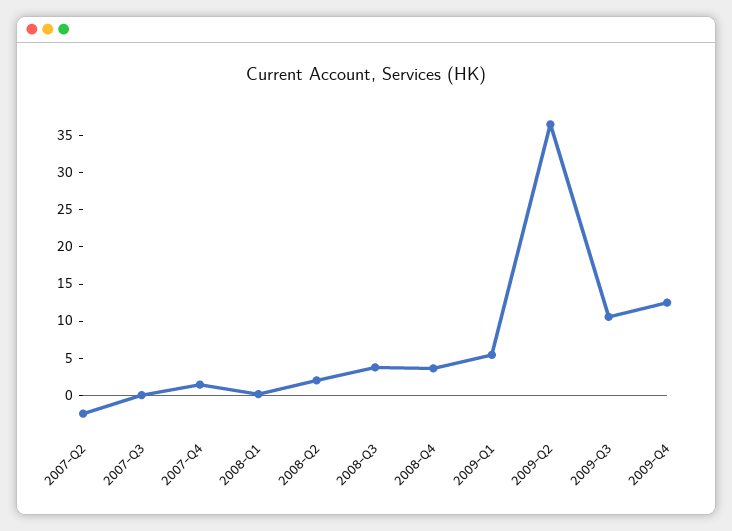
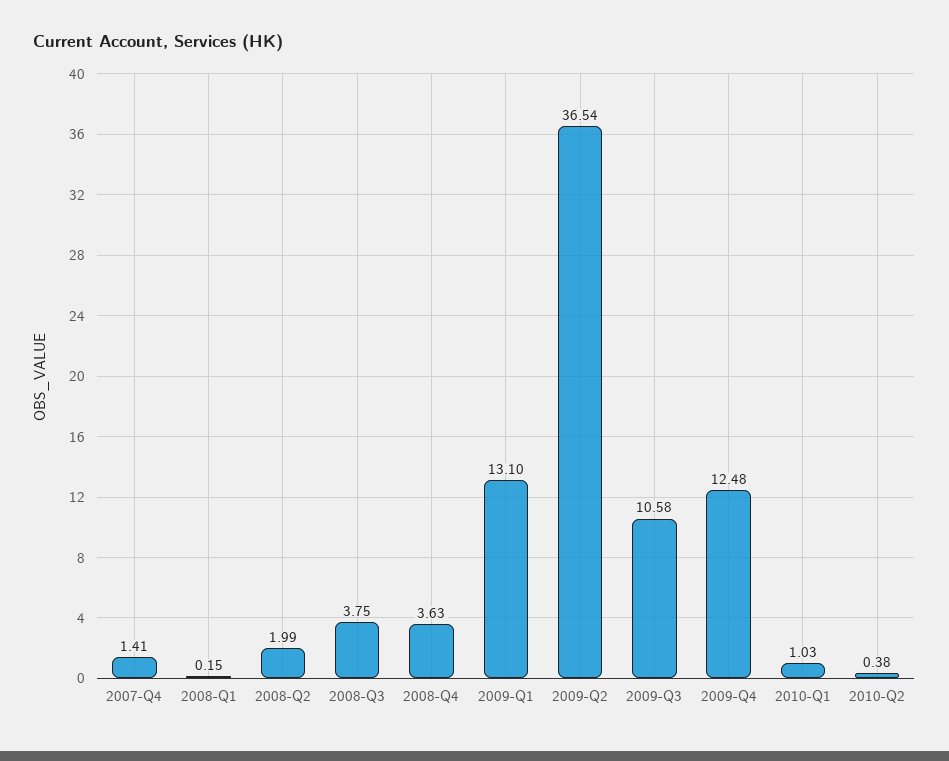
2007-Q2: -2.5 -> none
2007-Q3: 0 -> none
2009-Q1: 5 -> 13.1
2010-Q1: none -> 1.03
2010-Q2: none -> 0.38

